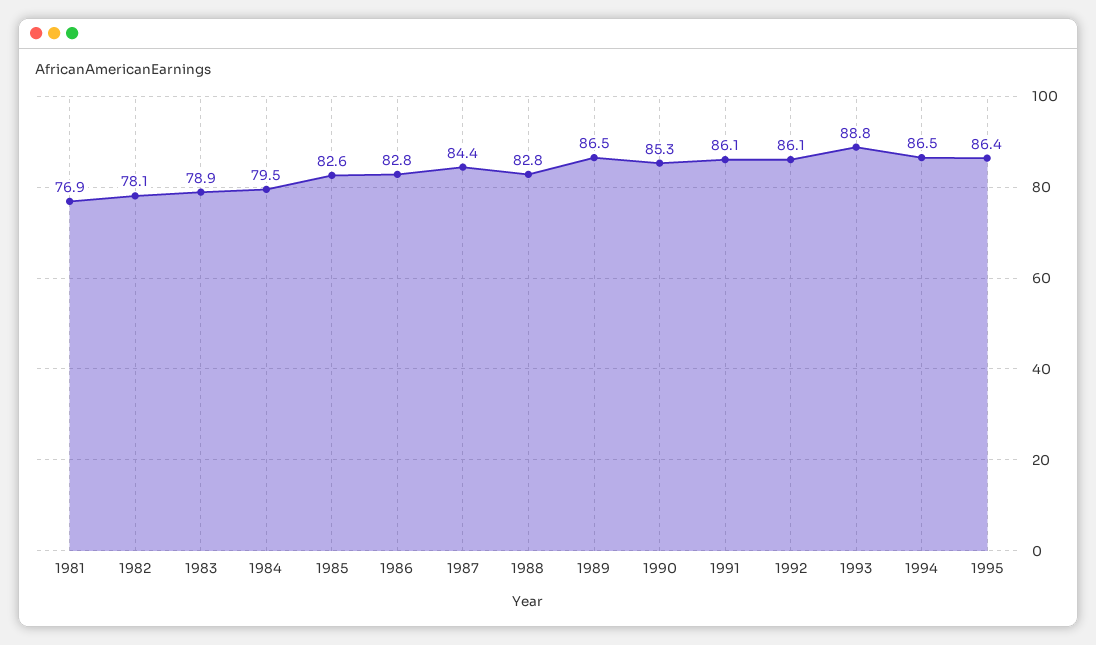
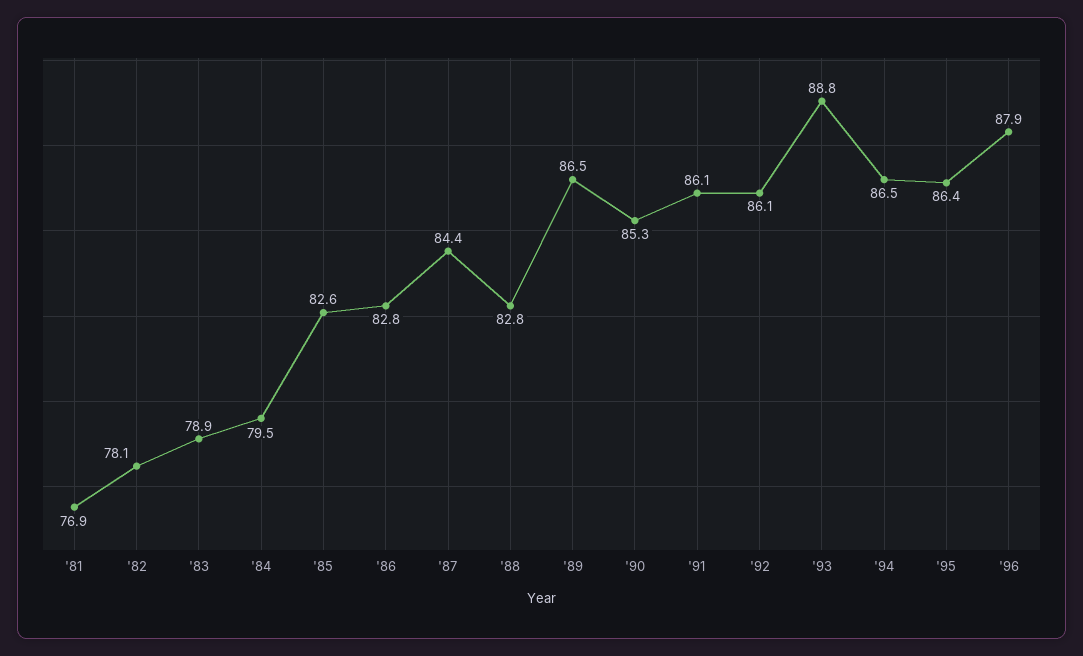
'96: none -> 87.9

